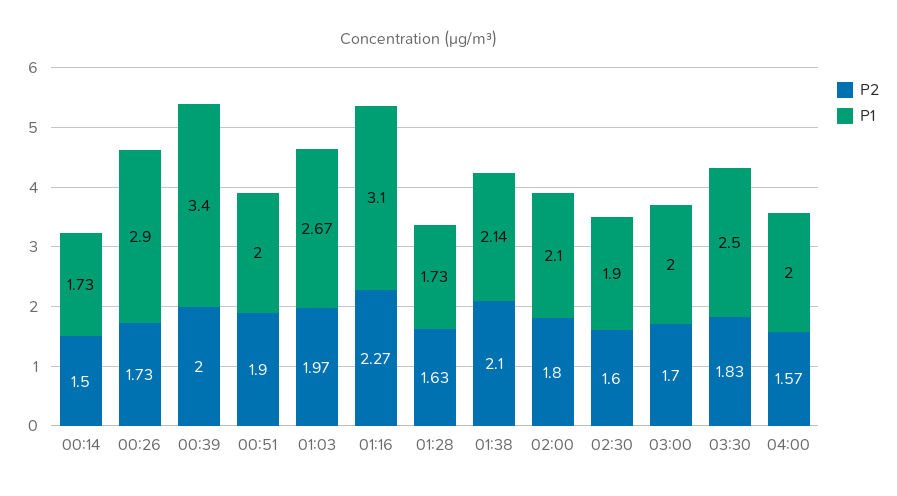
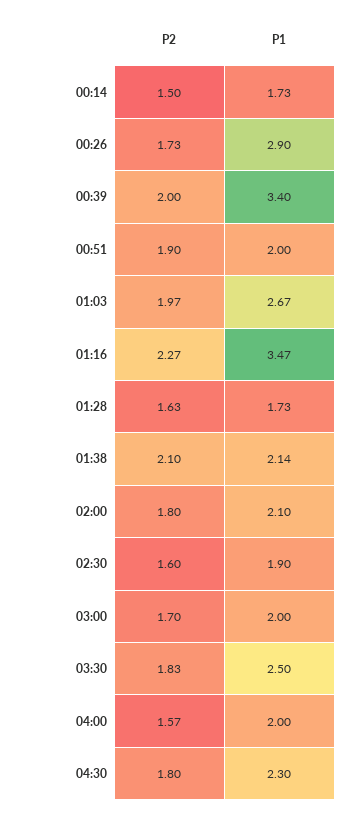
P1, 01:16: 3.1 -> 3.47
P2, 04:30: none -> 1.8
P1, 04:30: none -> 2.3

